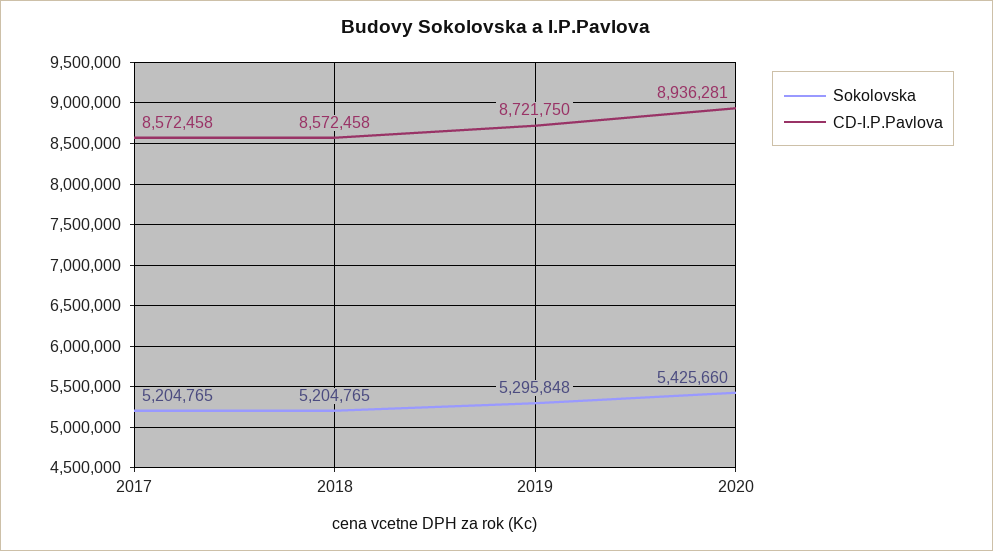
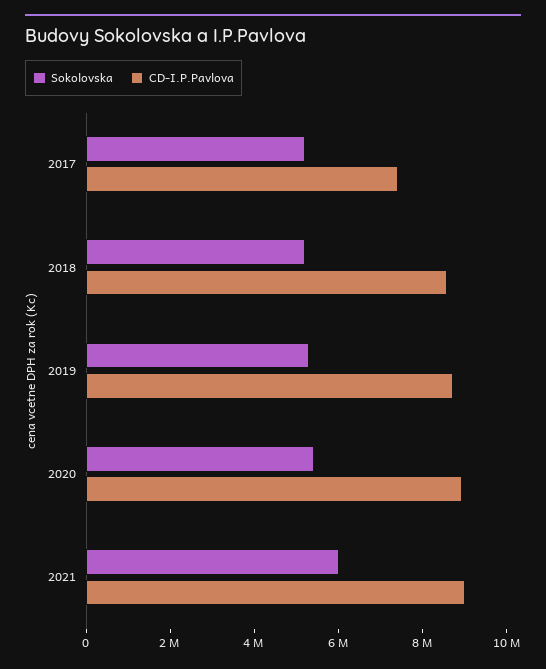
CD-I.P.Pavlova, 2017: 8572458 -> 7500000
Sokolovska, 2021: none -> 6000000
CD-I.P.Pavlova, 2021: none -> 9000000

